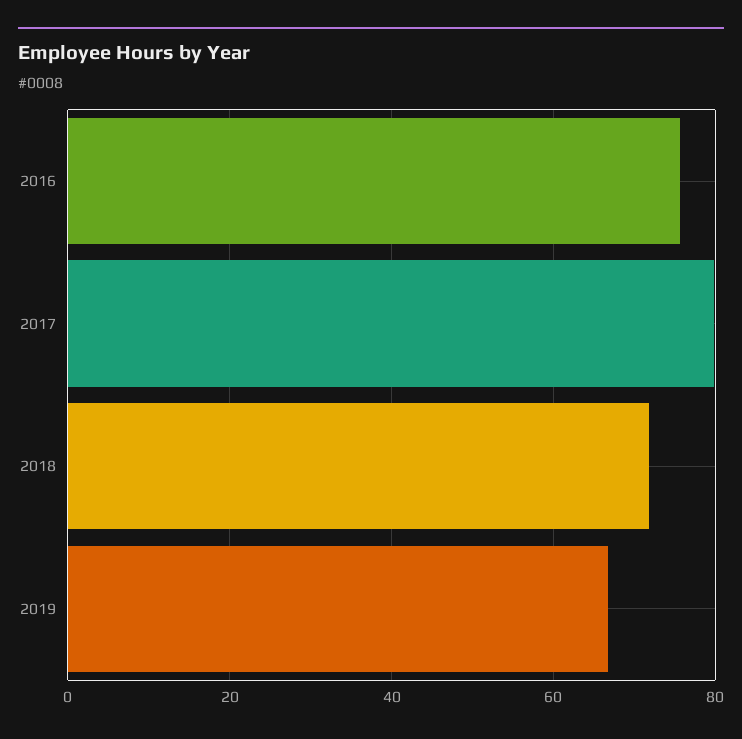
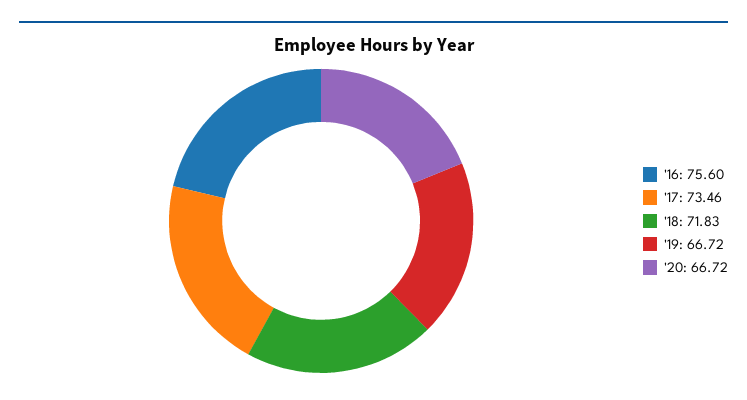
2017: 80 -> 73.46
'20: none -> 66.72

